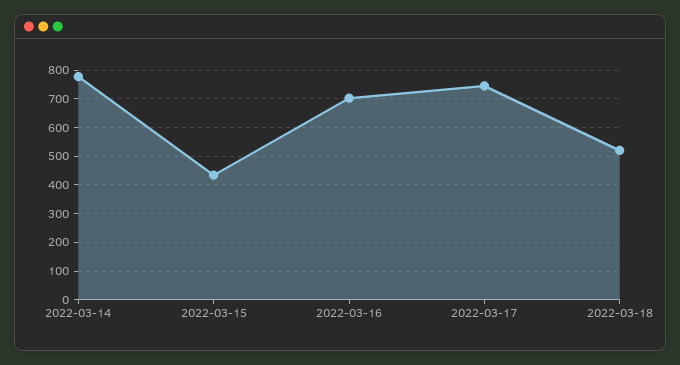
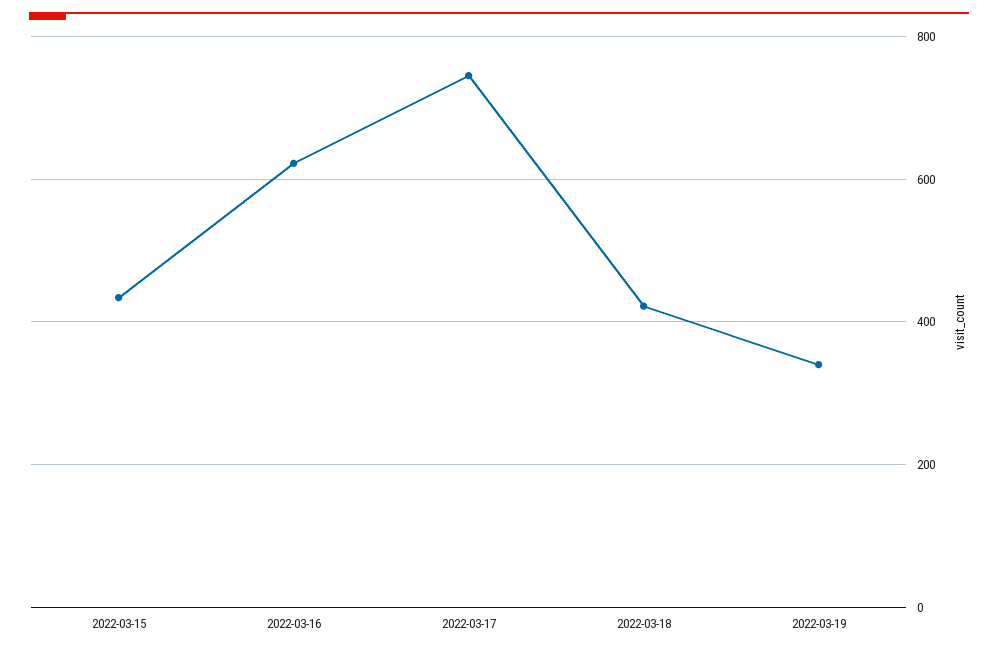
2022-03-14: 775 -> none
2022-03-16: 700 -> 620
2022-03-18: 525 -> 420
2022-03-19: none -> 340

